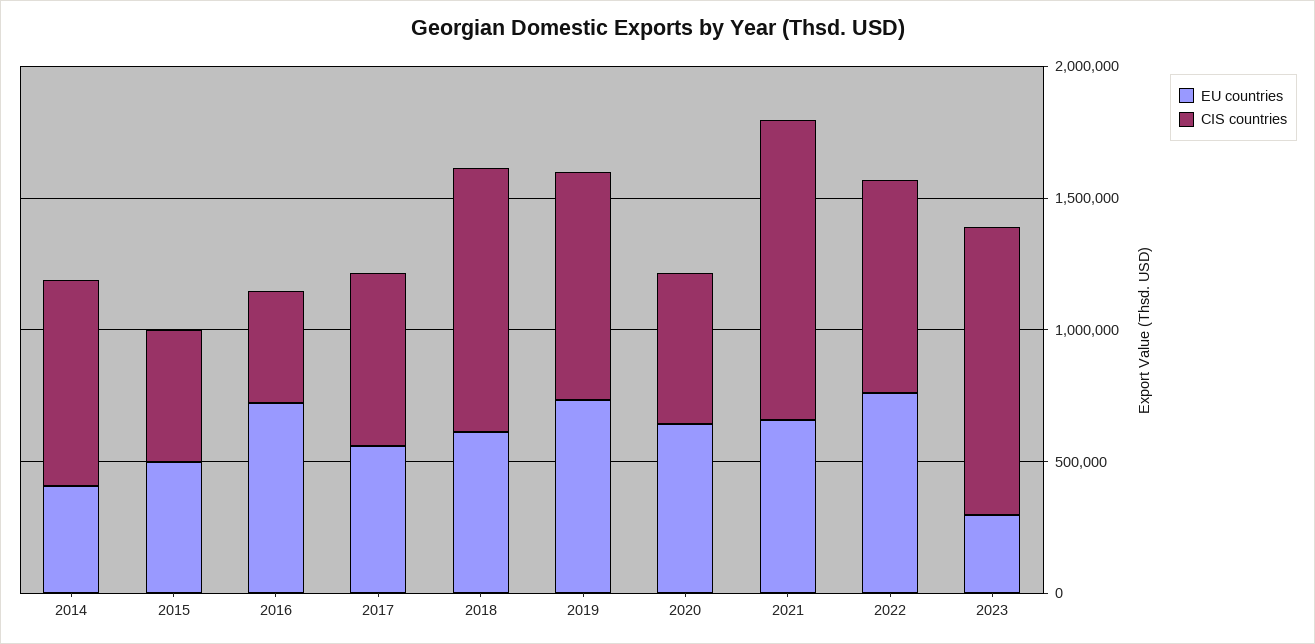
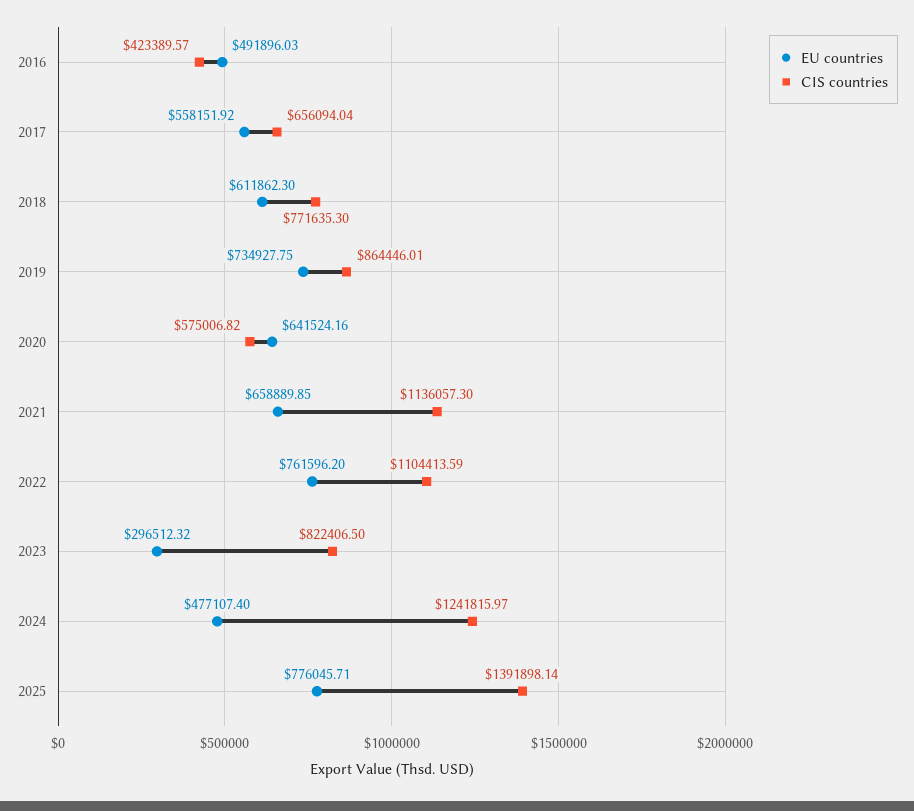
EU countries, 2014: 400000 -> none
CIS countries, 2014: 800000 -> none
EU countries, 2015: 500000 -> none
CIS countries, 2015: 500000 -> none
EU countries, 2016: 700000 -> 491896.03
CIS countries, 2018: 1000000 -> 771635.3
CIS countries, 2022: 800000 -> 1104413.59
CIS countries, 2023: 1100000 -> 822406.5
EU countries, 2024: none -> 477107.4
CIS countries, 2024: none -> 1241815.97
EU countries, 2025: none -> 776045.71
CIS countries, 2025: none -> 1391898.14

